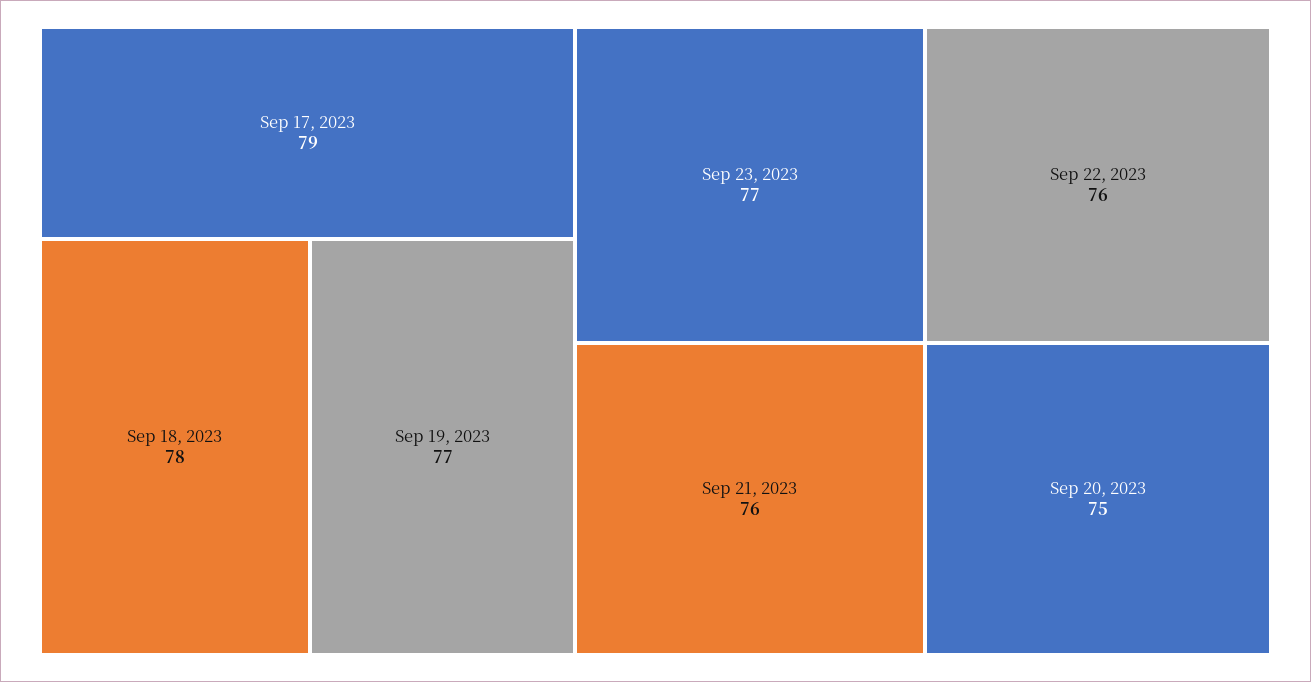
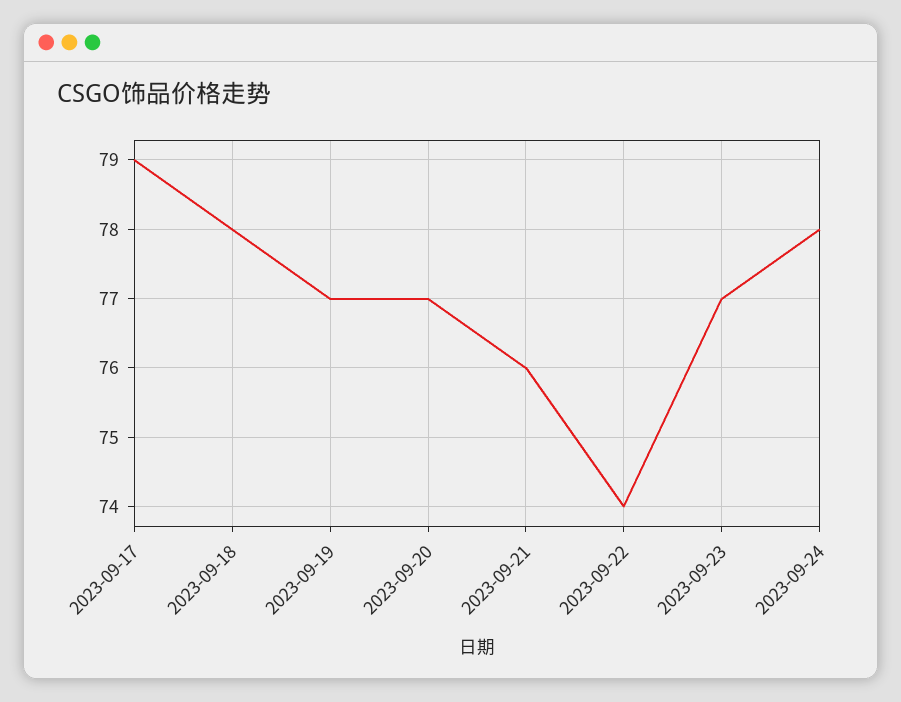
Sep 22, 2023: 76 -> 74
Sep 20, 2023: 75 -> 77
2023-09-24: none -> 78

